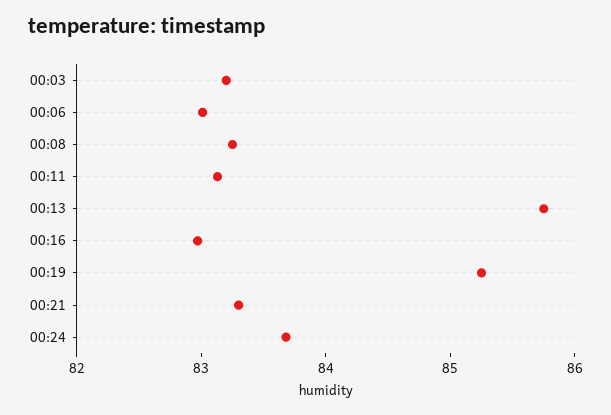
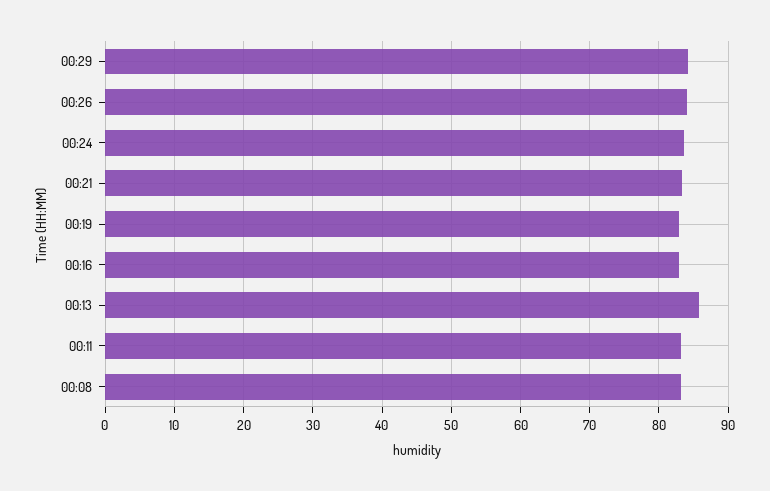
00:03: 83.2 -> none
00:06: 83 -> none
00:19: 85.2 -> 83
00:29: none -> 84
00:26: none -> 84

